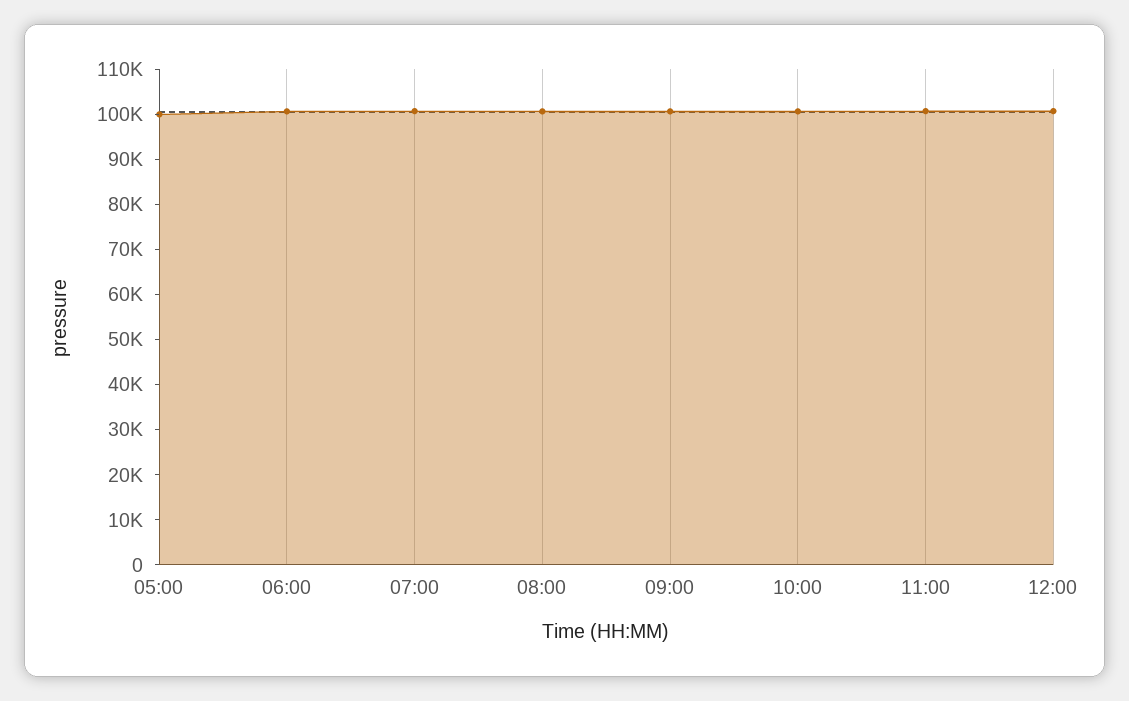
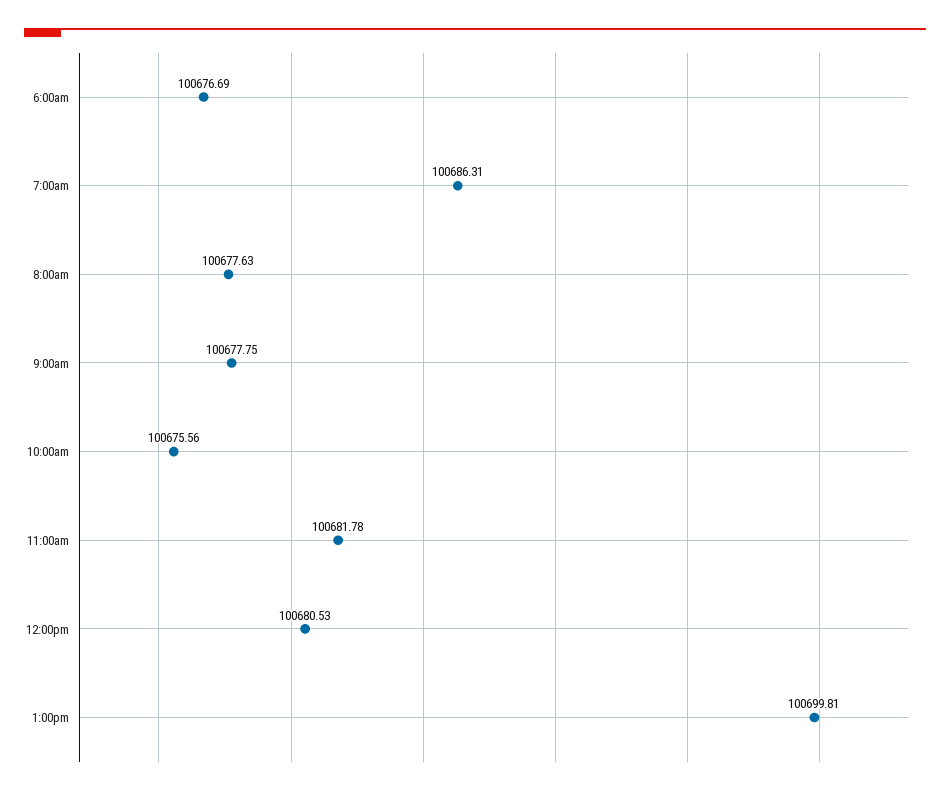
05:00: 100000 -> none
1:00pm: none -> 100699.81

